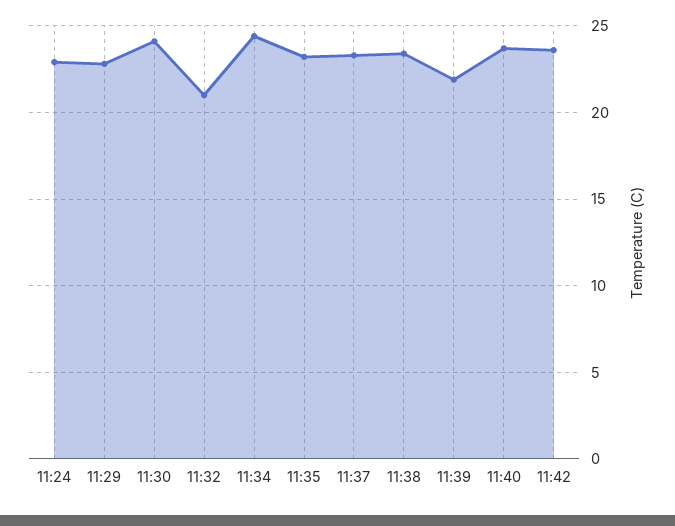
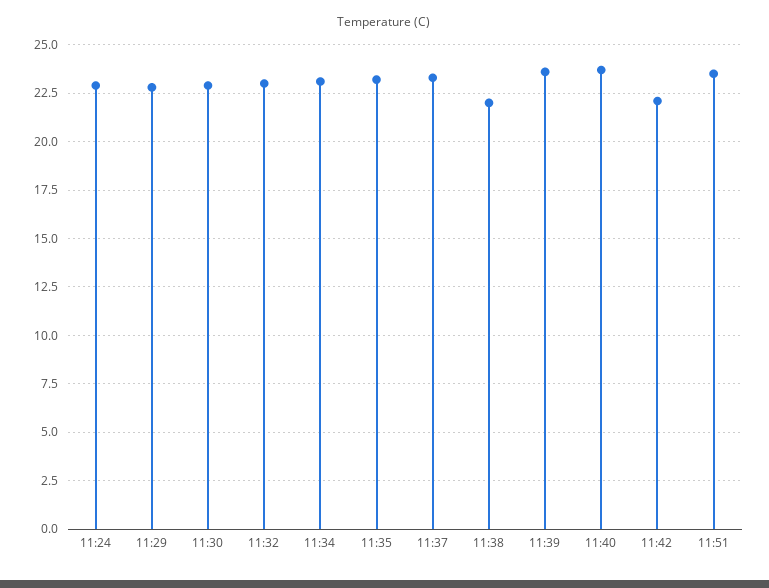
11:30: 24 -> 23
11:32: 21 -> 23
11:34: 24.5 -> 23
11:38: 23.5 -> 22
11:39: 22 -> 23.5
11:42: 23.5 -> 22
11:51: none -> 23.5

